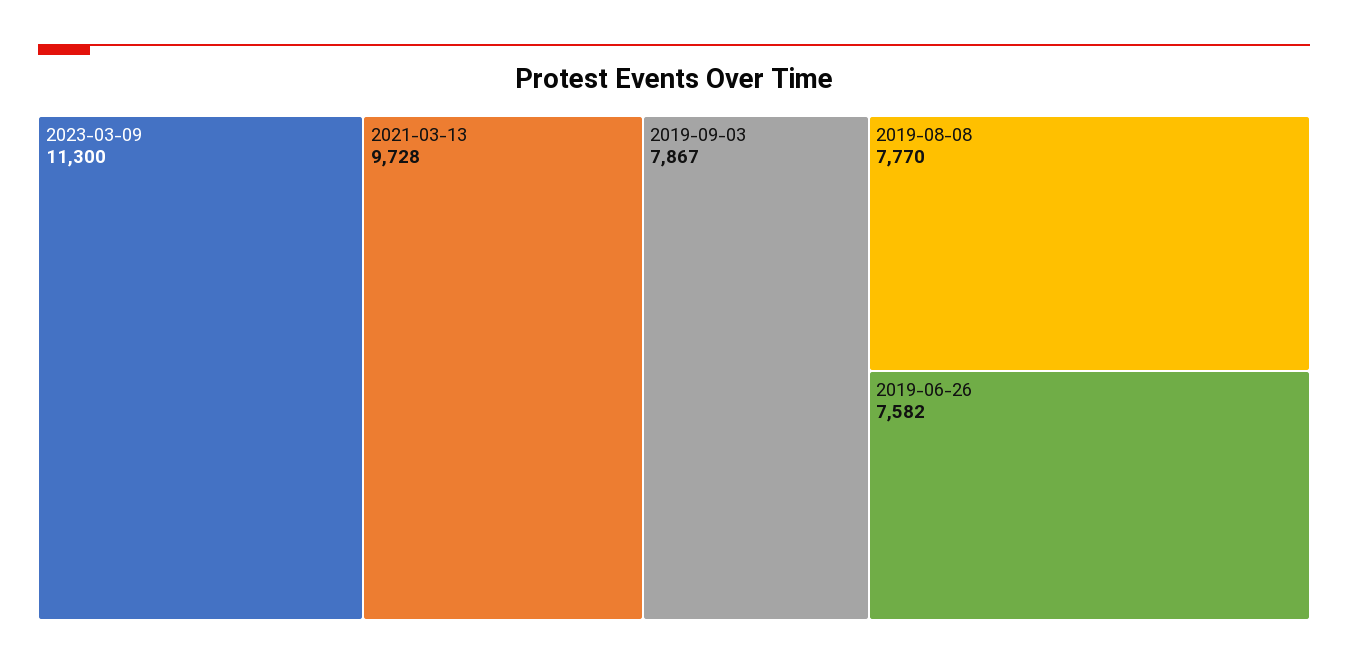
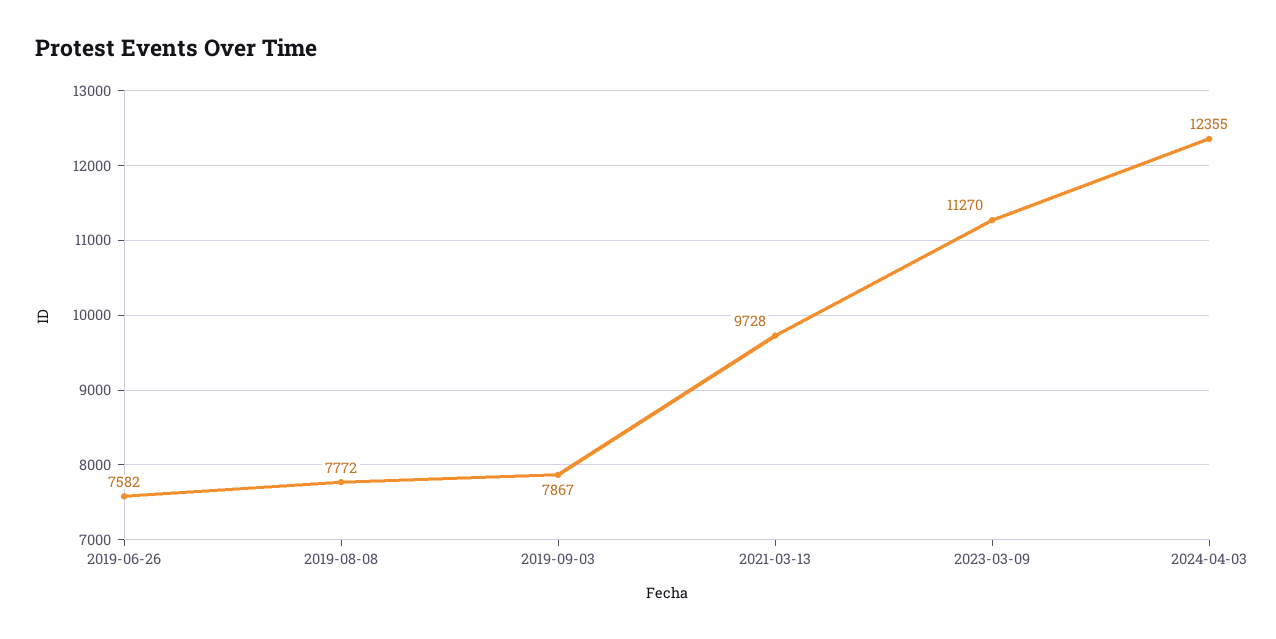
2023-03-09: 11300 -> 11270
2019-08-08: 7770 -> 7772
2024-04-03: none -> 12355

